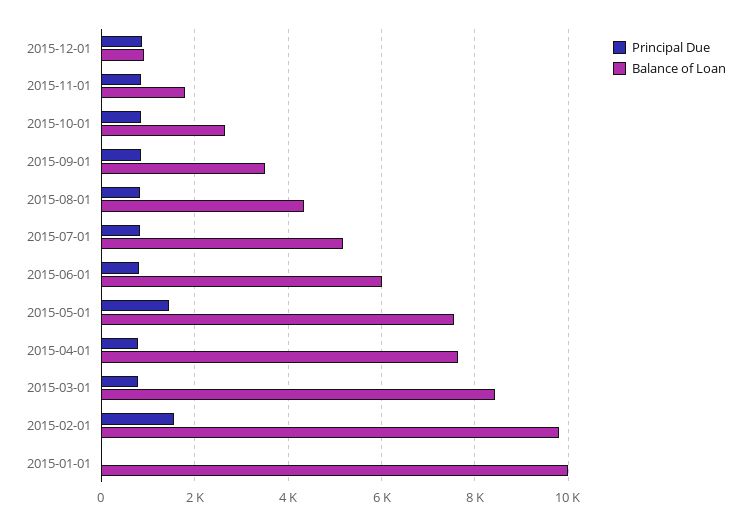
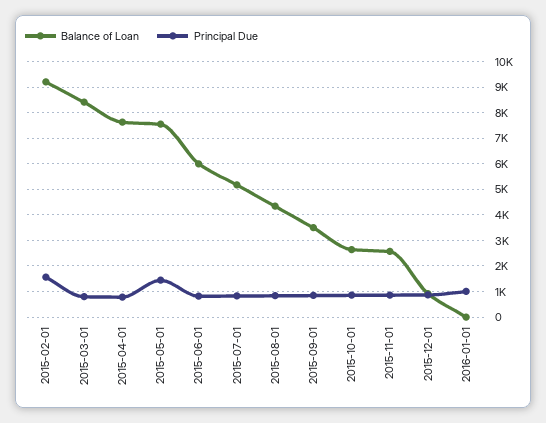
Balance of Loan, 2015-11-01: 1800 -> 2500
Balance of Loan, 2015-02-01: 9800 -> 9250
Principal Due, 2015-01-01: 0 -> none
Balance of Loan, 2015-01-01: 10000 -> none
Balance of Loan, 2016-01-01: none -> 0
Principal Due, 2016-01-01: none -> 1000

